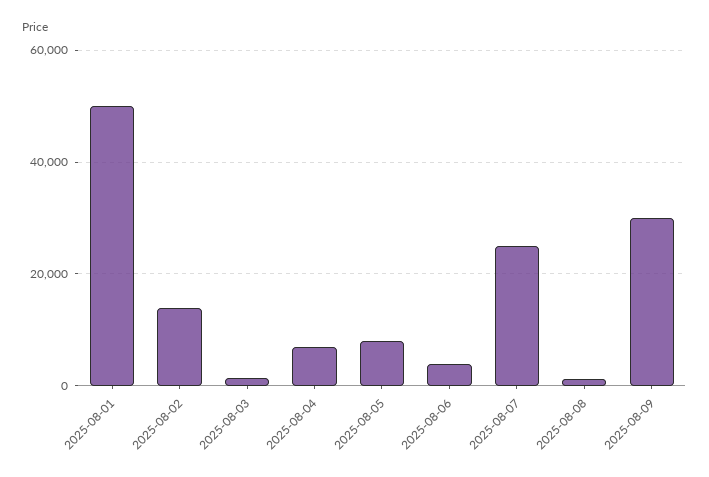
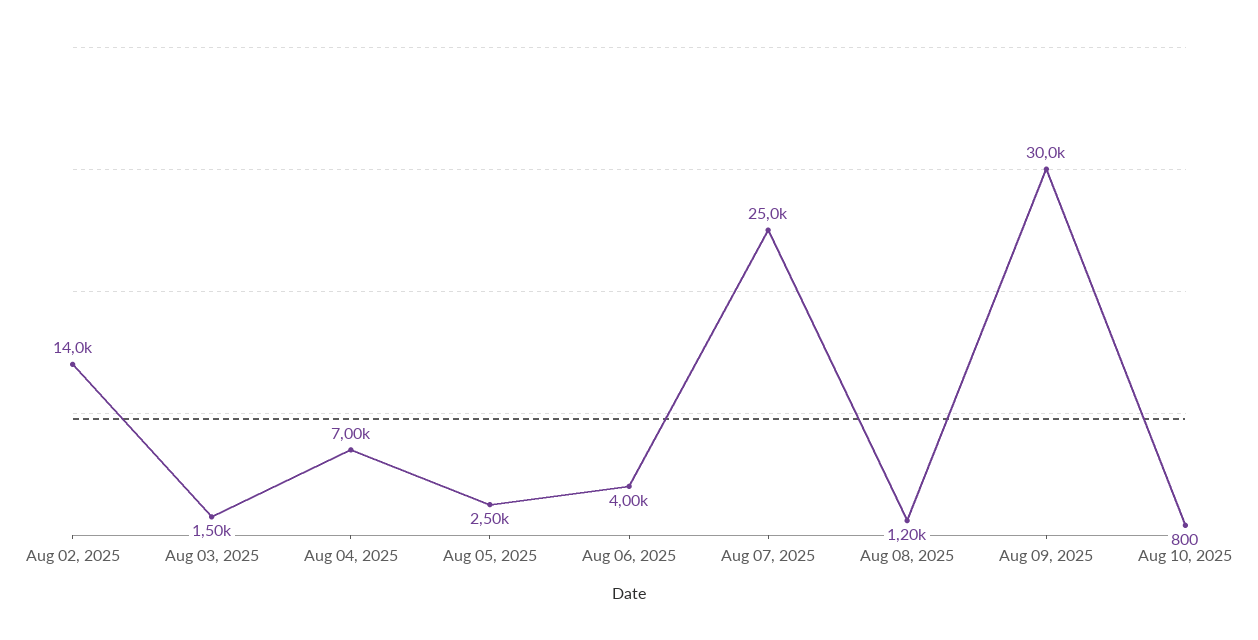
2025-08-01: 50000 -> none
2025-08-05: 8000 -> 2500
Aug 10, 2025: none -> 800

